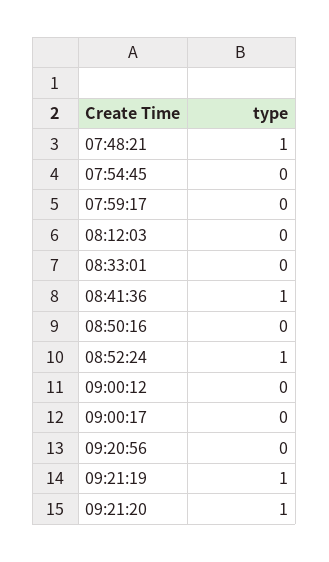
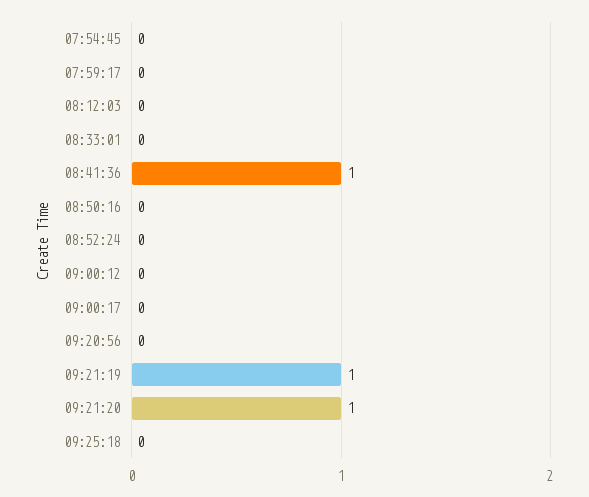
07:48:21: 1 -> none
08:52:24: 1 -> 0
09:25:18: none -> 0

